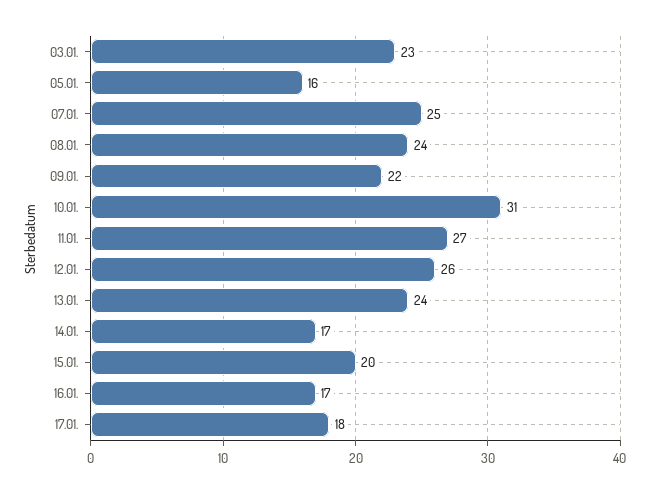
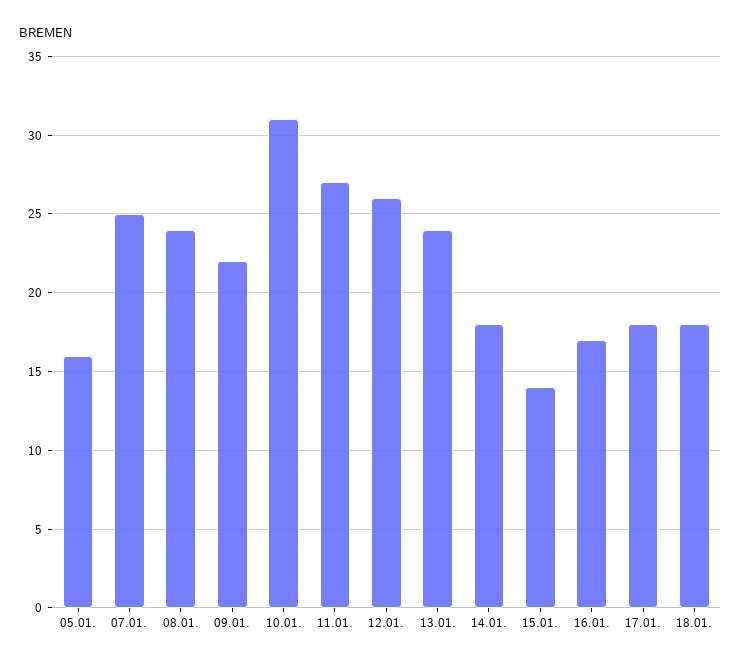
03.01.: 23 -> none
14.01.: 17 -> 18
15.01.: 20 -> 14
18.01.: none -> 18

